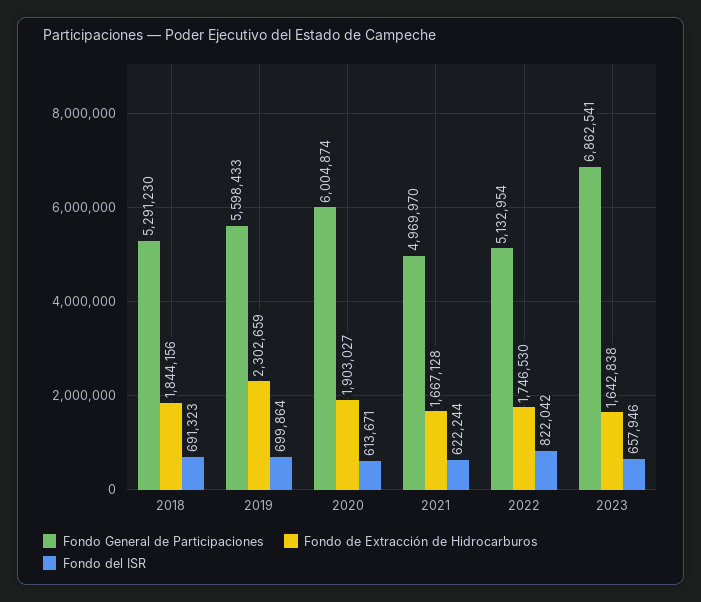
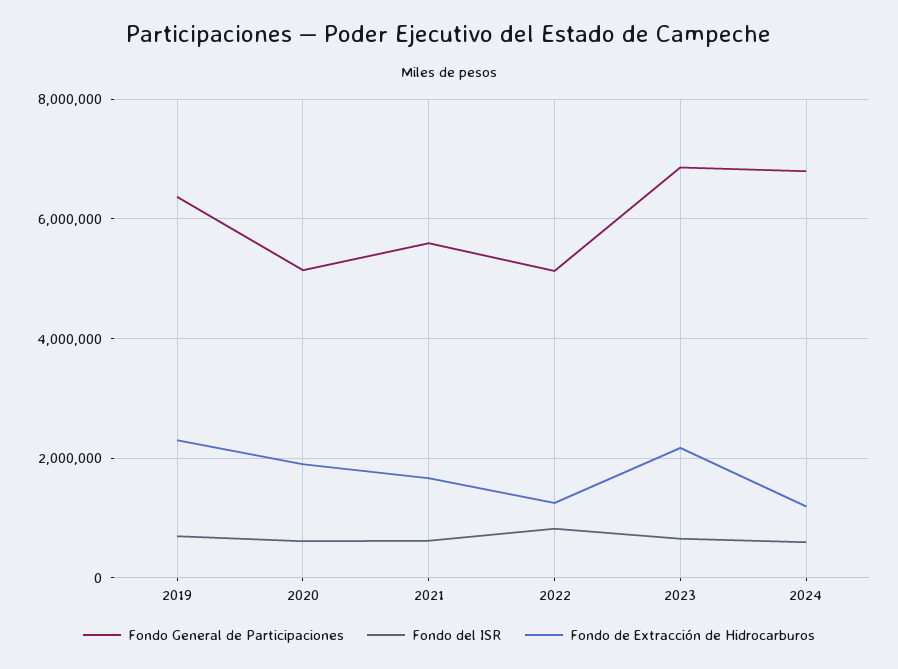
Fondo General de Participaciones, 2018: 5291230 -> none
Fondo de Extracción de Hidrocarburos, 2018: 1844156 -> none
Fondo del ISR, 2018: 691323 -> none
Fondo General de Participaciones, 2019: 5598433 -> 6400000
Fondo General de Participaciones, 2020: 6004874 -> 5200000
Fondo General de Participaciones, 2021: 4969970 -> 5600000
Fondo de Extracción de Hidrocarburos, 2022: 1746530 -> 1200000
Fondo de Extracción de Hidrocarburos, 2023: 1642838 -> 2200000
Fondo General de Participaciones, 2024: none -> 6800000
Fondo del ISR, 2024: none -> 600000
Fondo de Extracción de Hidrocarburos, 2024: none -> 1200000

